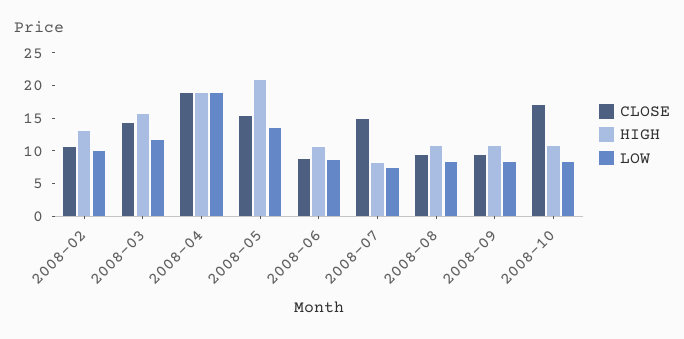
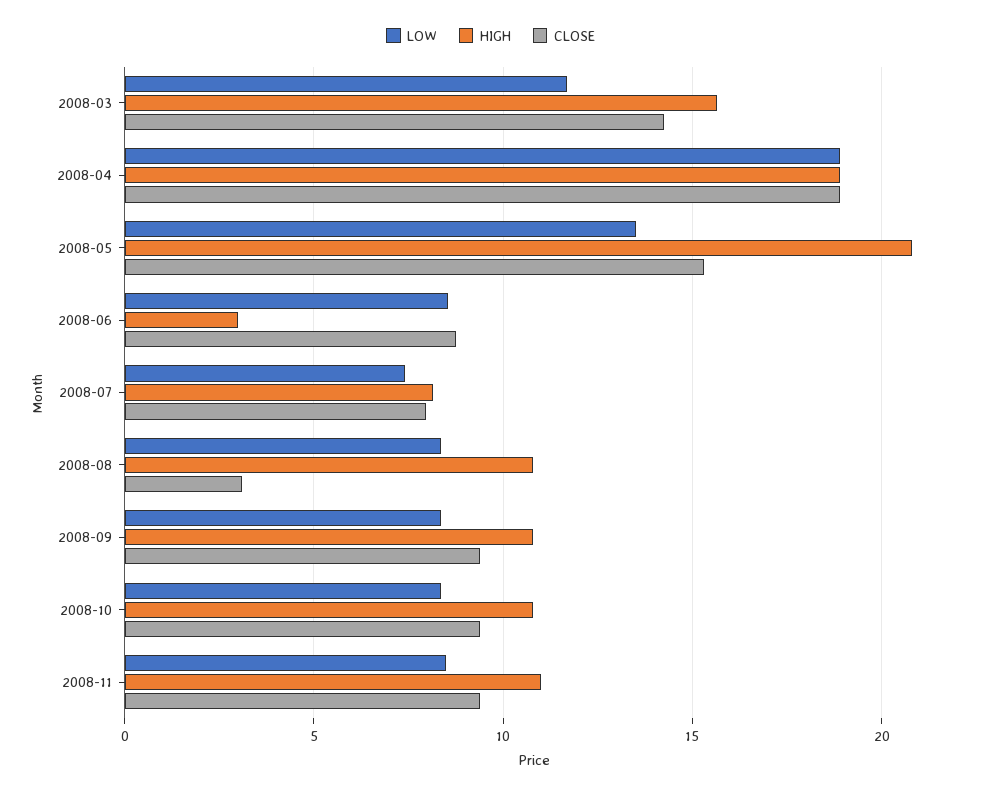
CLOSE, 2008-02: 10 -> none
HIGH, 2008-02: 12.5 -> none
LOW, 2008-02: 10 -> none
HIGH, 2008-06: 10 -> 3
CLOSE, 2008-07: 15 -> 8
CLOSE, 2008-08: 10 -> 3
CLOSE, 2008-10: 17.5 -> 9.5
LOW, 2008-11: none -> 8.5
HIGH, 2008-11: none -> 11
CLOSE, 2008-11: none -> 9.5

